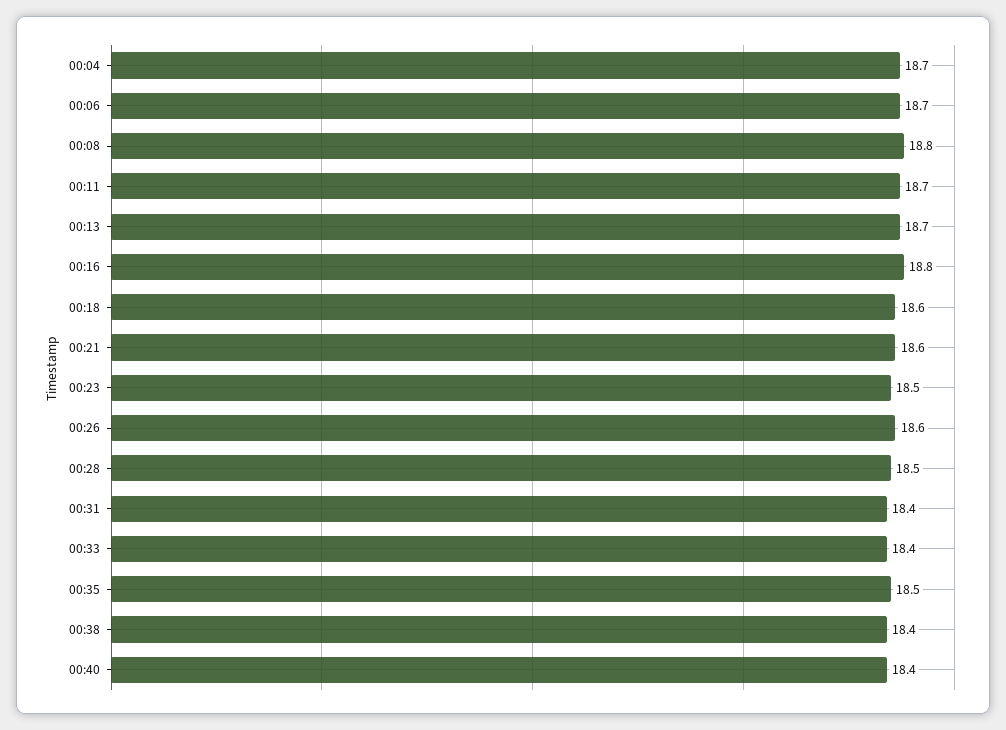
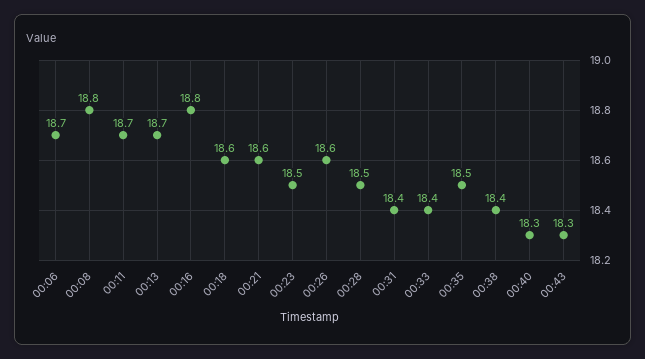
00:04: 18.7 -> none
00:40: 18.4 -> 18.3
00:43: none -> 18.3

